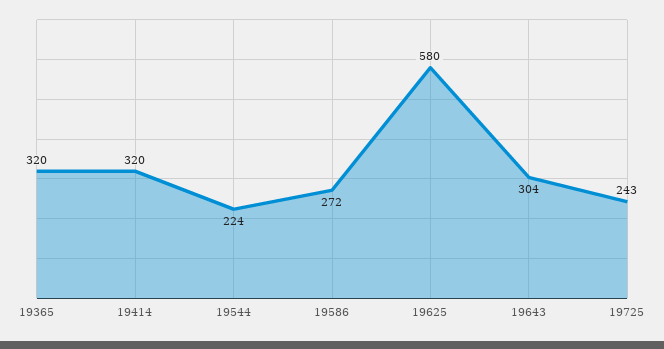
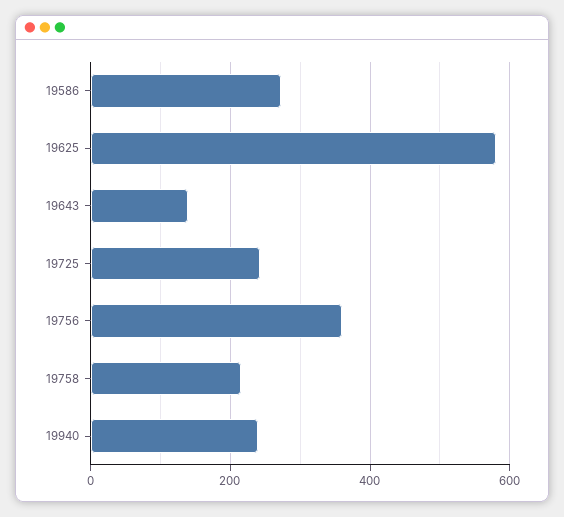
19365: 320 -> none
19414: 320 -> none
19544: 224 -> none
19643: 304 -> 140
19756: none -> 360
19758: none -> 220
19940: none -> 240

